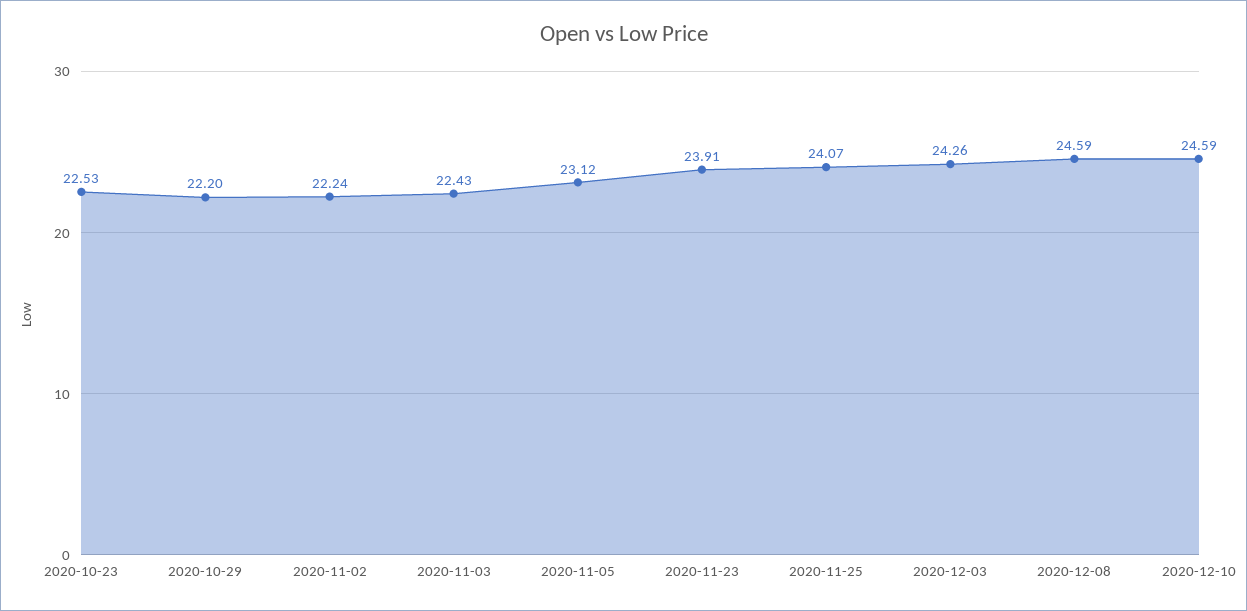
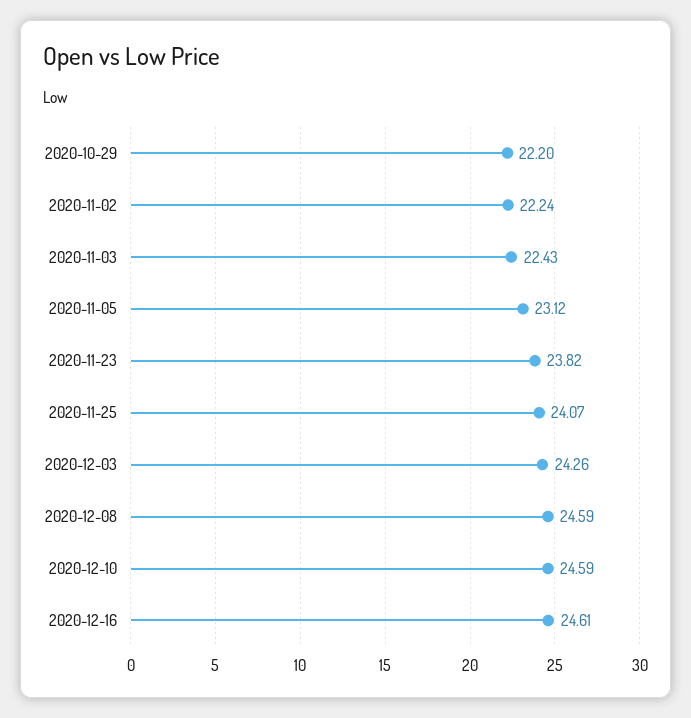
2020-10-23: 22.53 -> none
2020-11-23: 23.91 -> 23.82
2020-12-16: none -> 24.61

